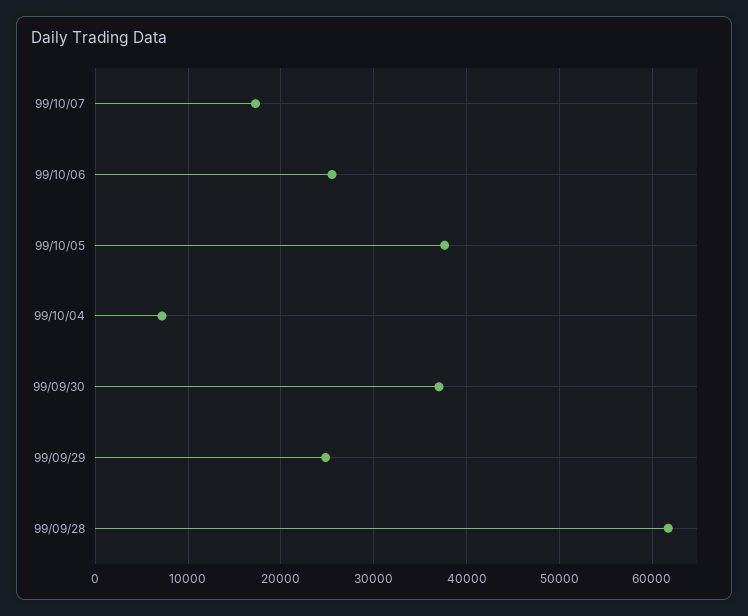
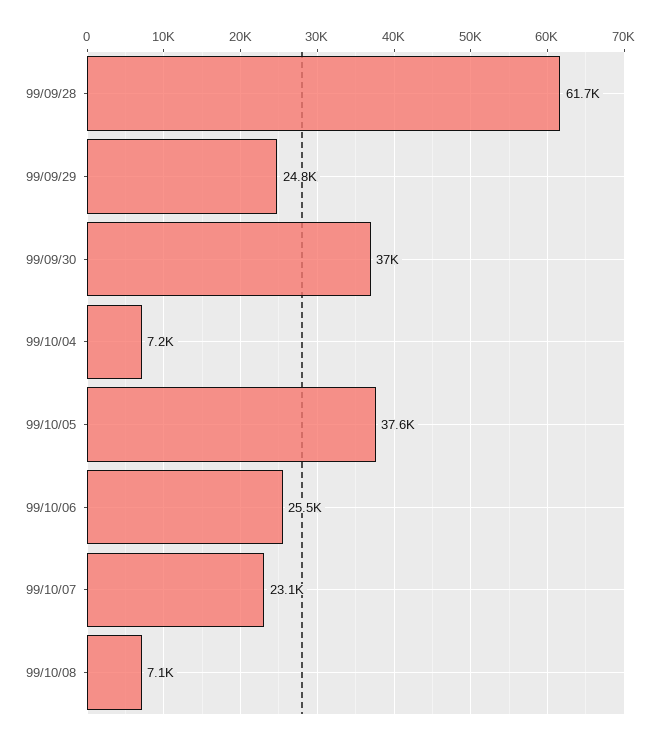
99/10/07: 17000 -> 23100
99/10/08: none -> 7100

